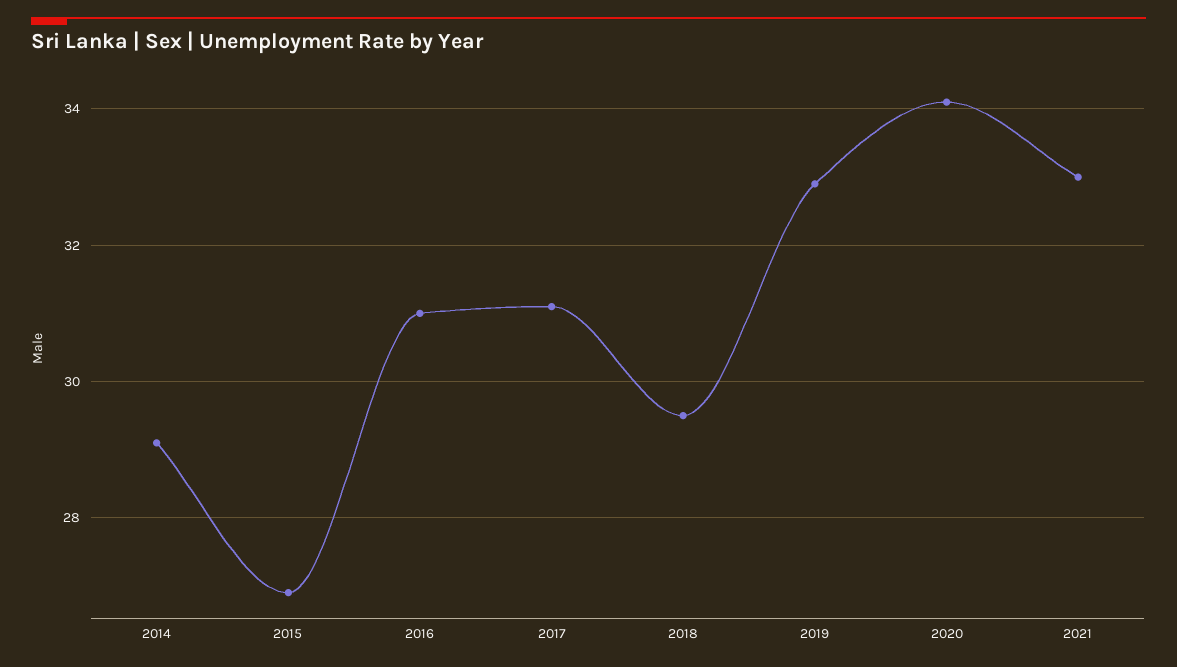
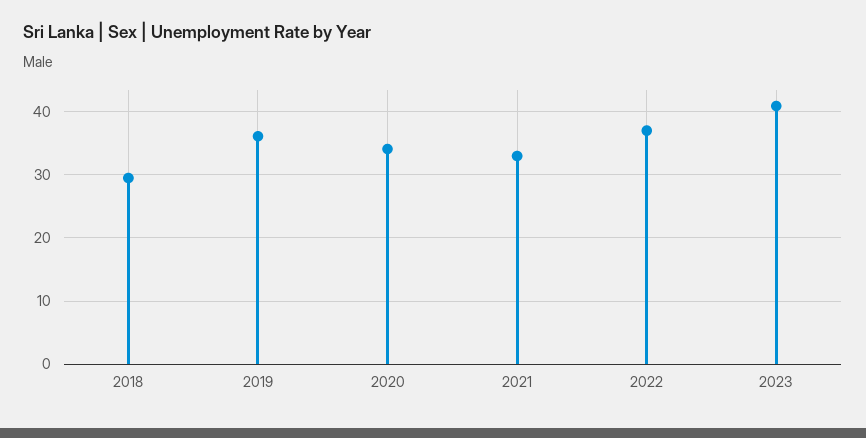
2014: 29 -> none
2015: 27 -> none
2016: 31 -> none
2017: 31 -> none
2019: 33 -> 36
2022: none -> 37
2023: none -> 41

